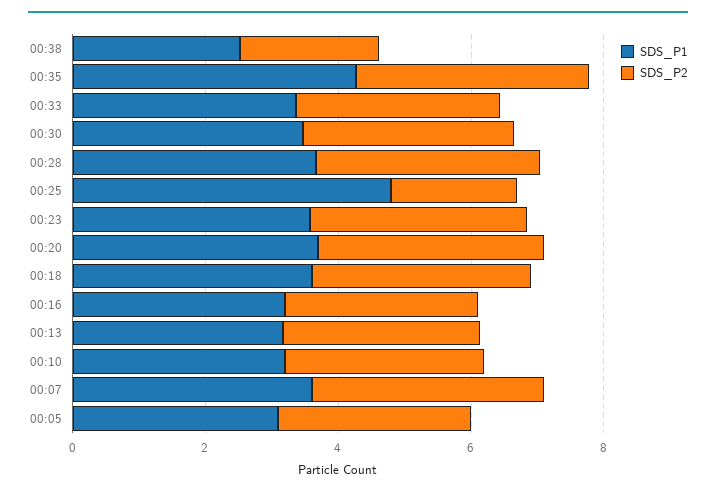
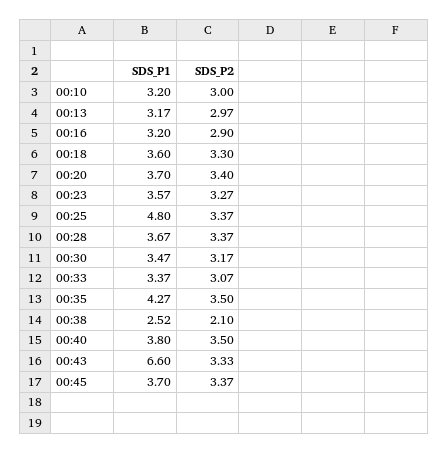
SDS_P2, 00:25: 2 -> 3.37
SDS_P1, 00:07: 3.5 -> none
SDS_P2, 00:07: 3.5 -> none
SDS_P1, 00:05: 3 -> none
SDS_P2, 00:05: 3 -> none
SDS_P1, 00:40: none -> 3.8
SDS_P2, 00:40: none -> 3.5
SDS_P1, 00:43: none -> 6.6
SDS_P2, 00:43: none -> 3.33
SDS_P1, 00:45: none -> 3.7
SDS_P2, 00:45: none -> 3.37

